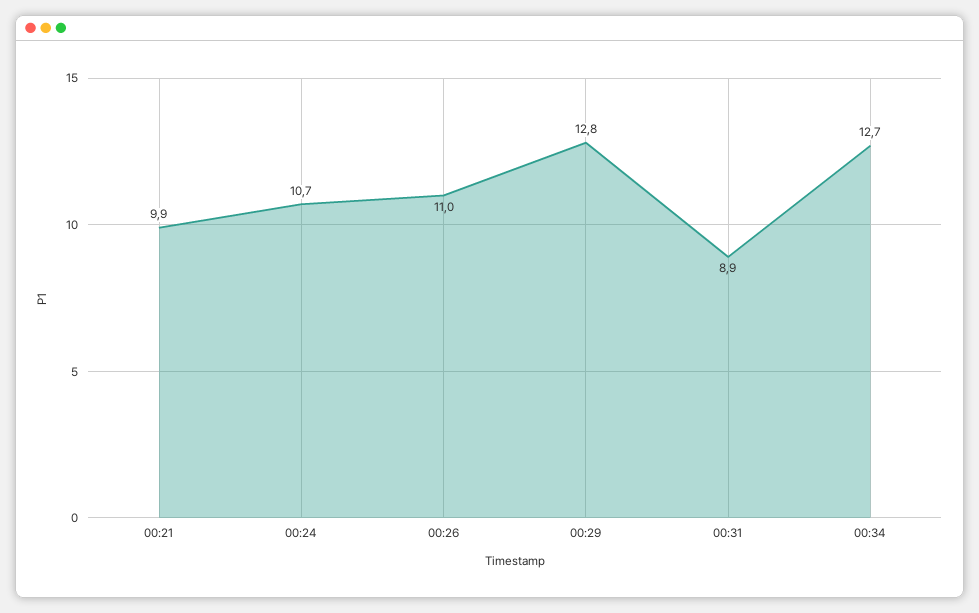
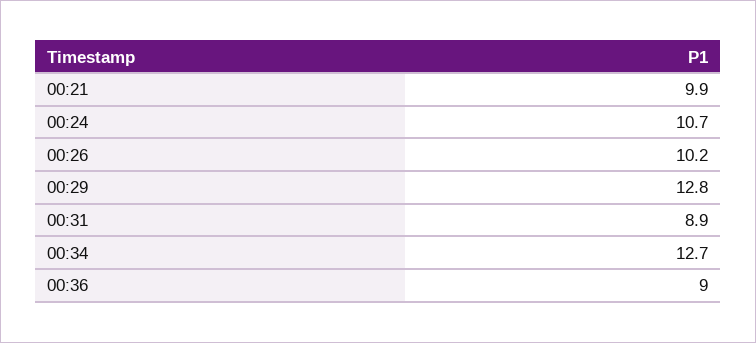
00:26: 11 -> 10.2
00:36: none -> 9

